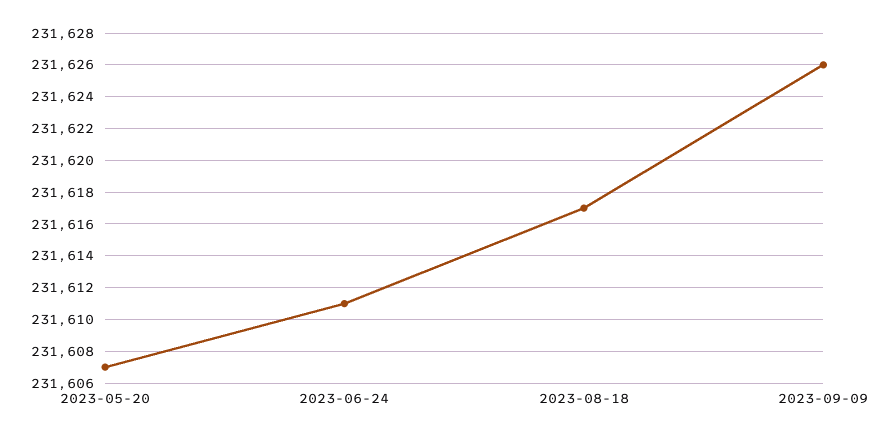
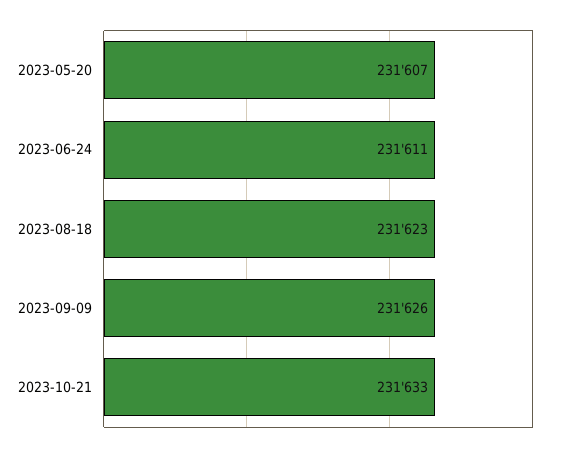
2023-08-18: 231617 -> 231623
2023-10-21: none -> 231633

